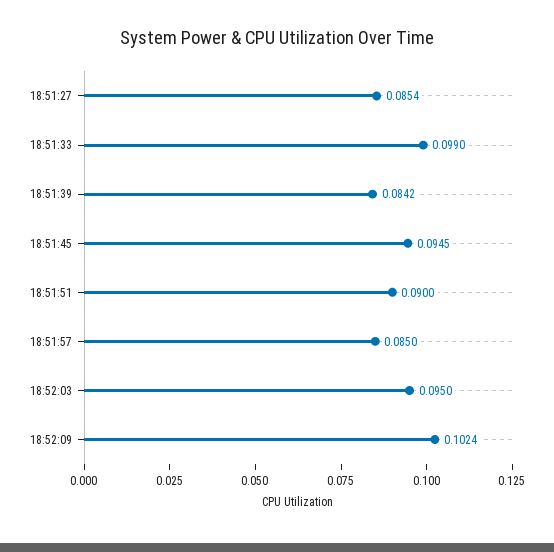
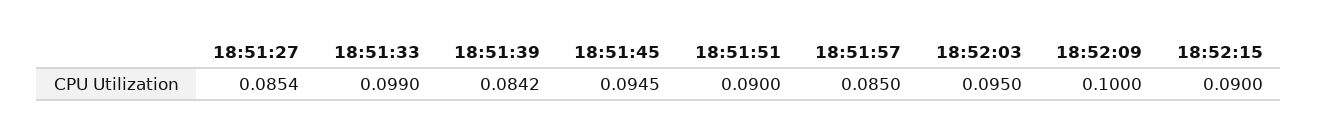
18:52:09: 0.1024 -> 0.1
18:52:15: none -> 0.09

